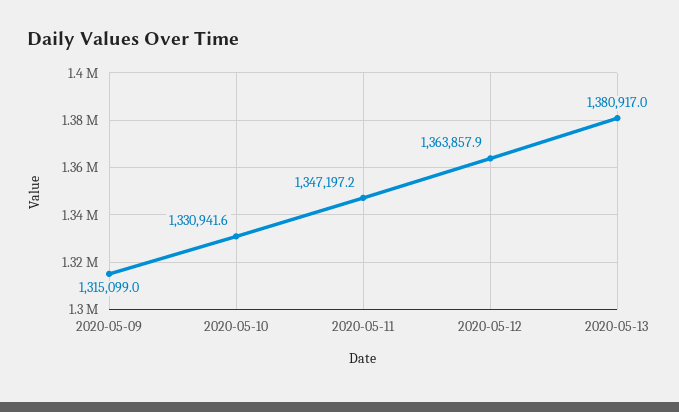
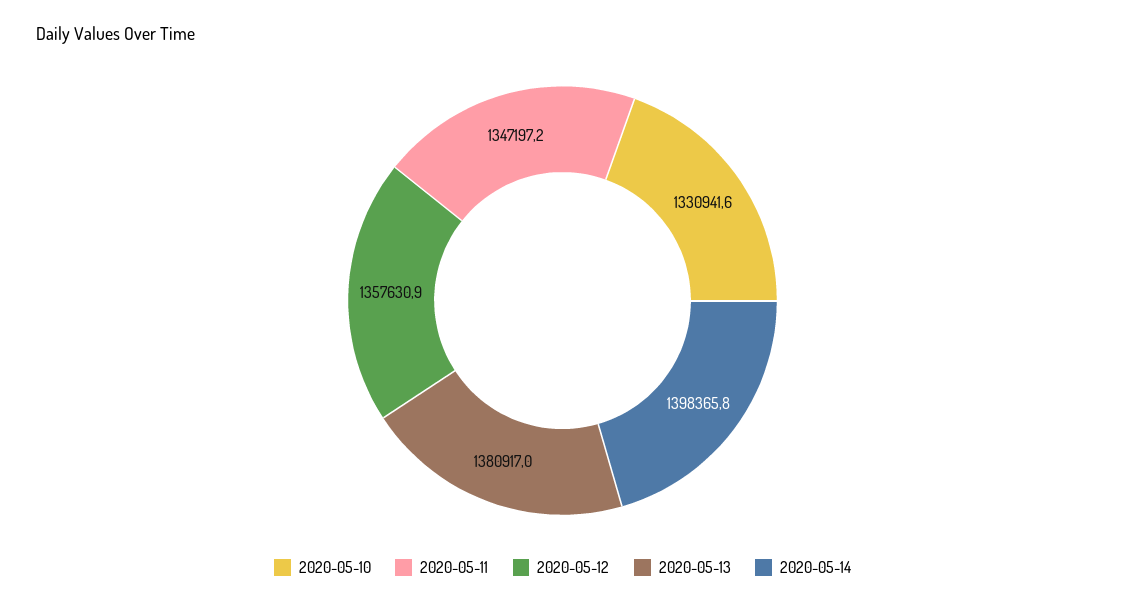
2020-05-09: 1315099 -> none
2020-05-12: 1363857.9 -> 1357630.9
2020-05-14: none -> 1398365.8

